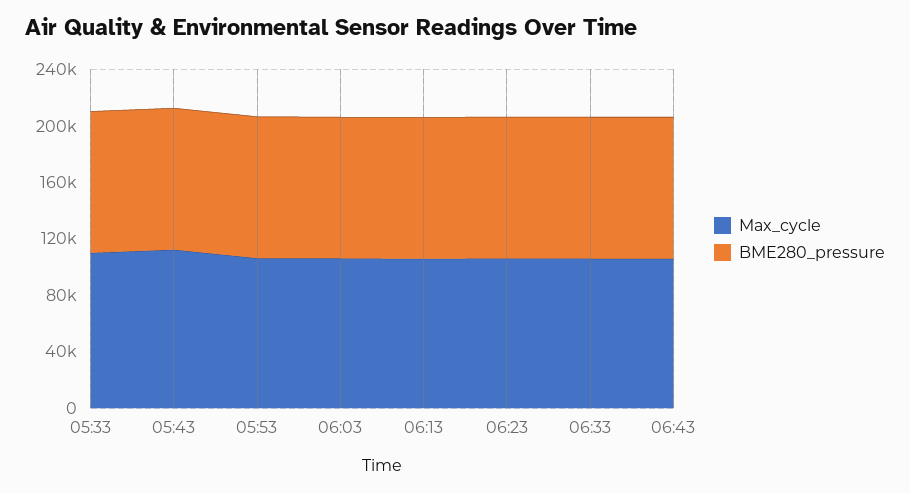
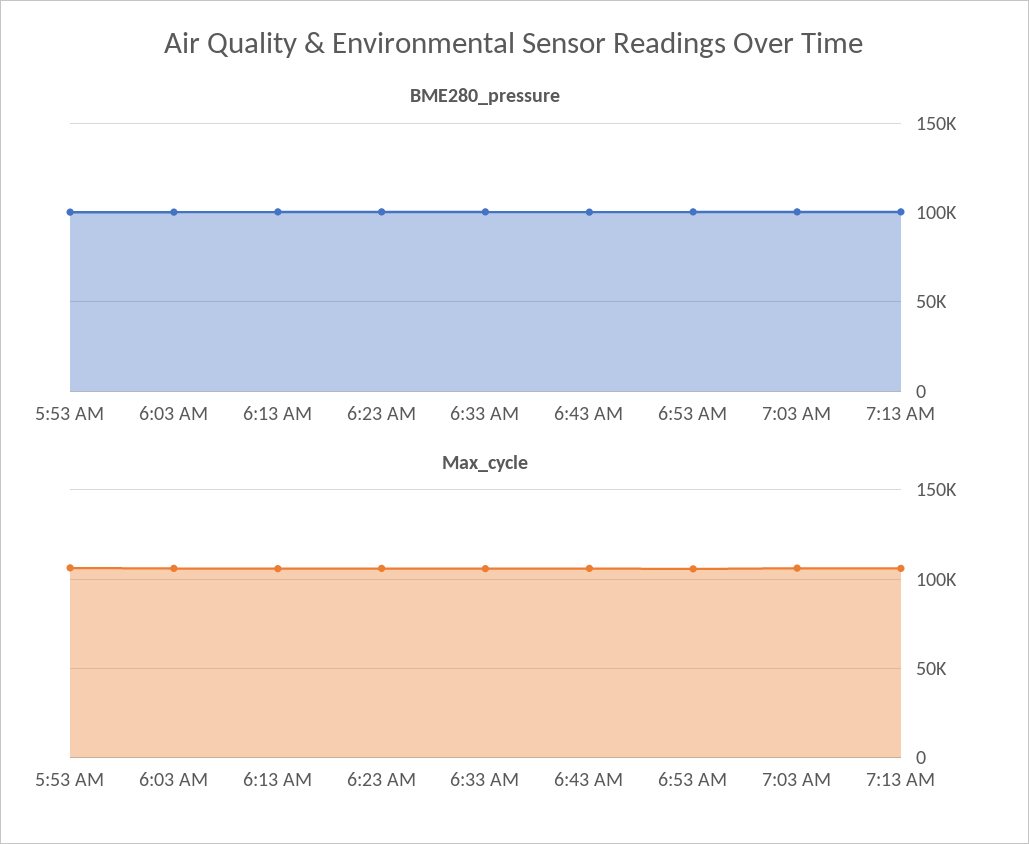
Max_cycle, 05:33: 110000 -> none
BME280_pressure, 05:33: 100000 -> none
Max_cycle, 05:43: 110000 -> none
BME280_pressure, 05:43: 100000 -> none
BME280_pressure, 6:53 AM: none -> 100000
BME280_pressure, 7:03 AM: none -> 100000
BME280_pressure, 7:13 AM: none -> 100000
Max_cycle, 6:53 AM: none -> 105000
Max_cycle, 7:03 AM: none -> 105000
Max_cycle, 7:13 AM: none -> 105000

